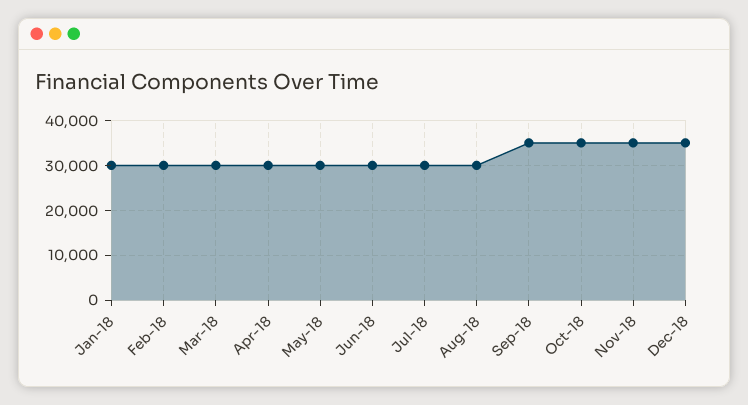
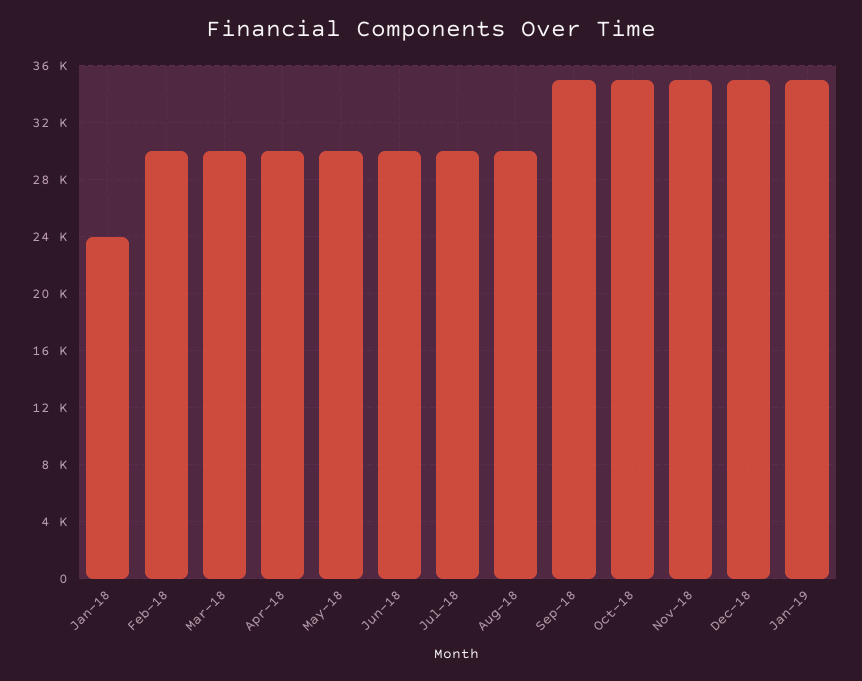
Jan-18: 30000 -> 24000
Jan-19: none -> 35000

